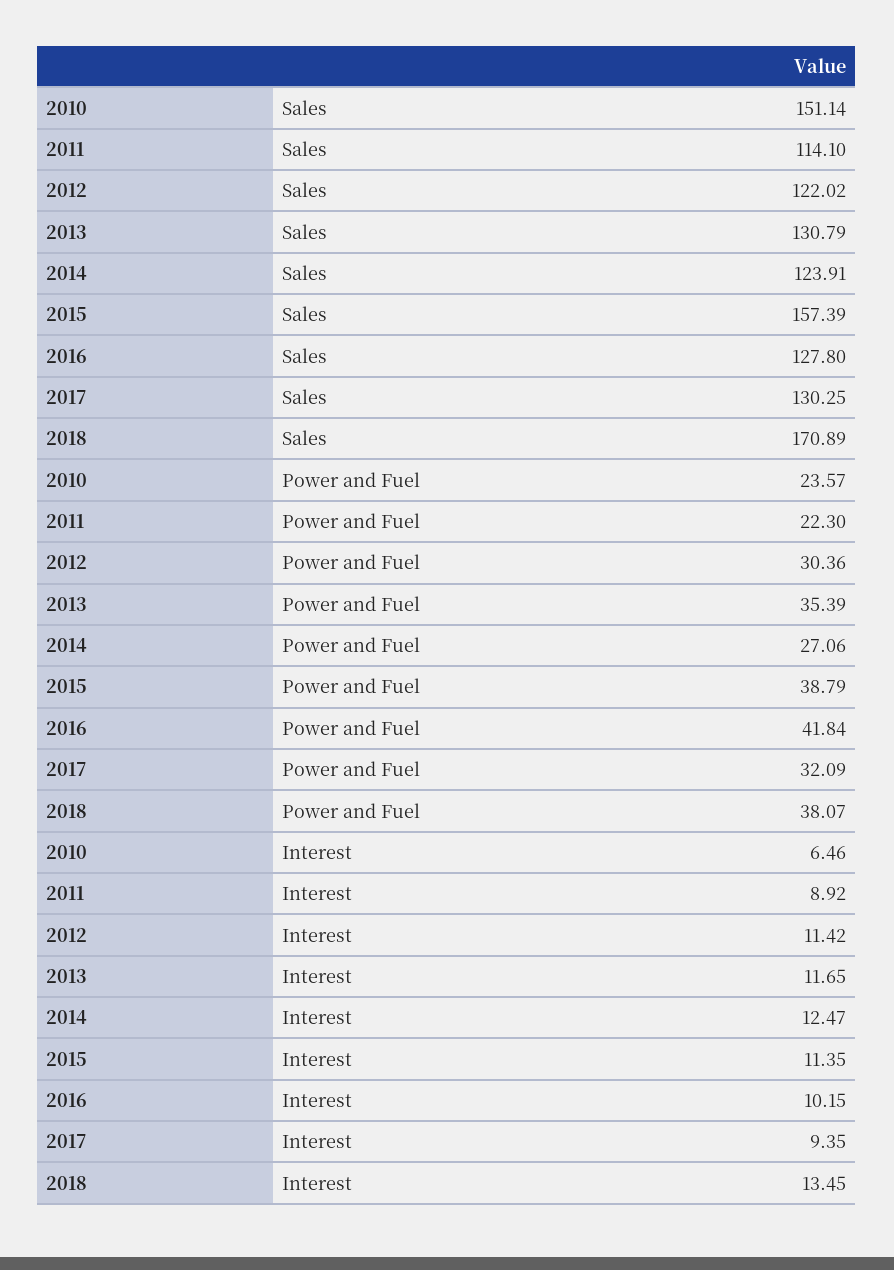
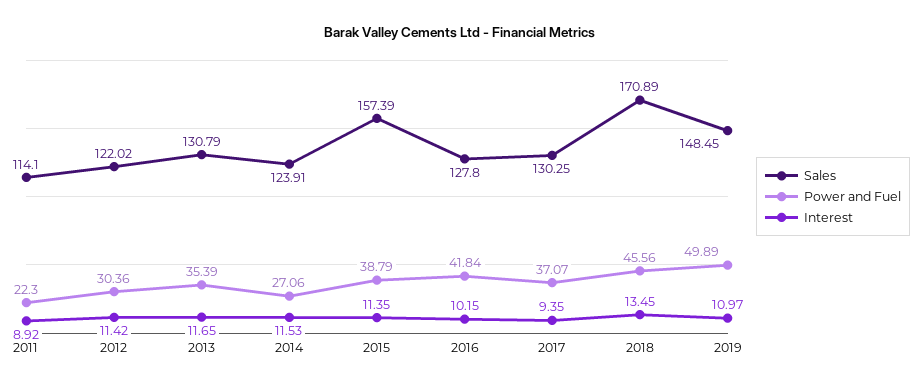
Sales, 2010: 151.14 -> none
Power and Fuel, 2010: 23.57 -> none
Power and Fuel, 2017: 32.09 -> 37.07
Power and Fuel, 2018: 38.07 -> 45.56
Interest, 2010: 6.46 -> none
Interest, 2014: 12.47 -> 11.53
Sales, 2019: none -> 148.45
Power and Fuel, 2019: none -> 49.89
Interest, 2019: none -> 10.97

